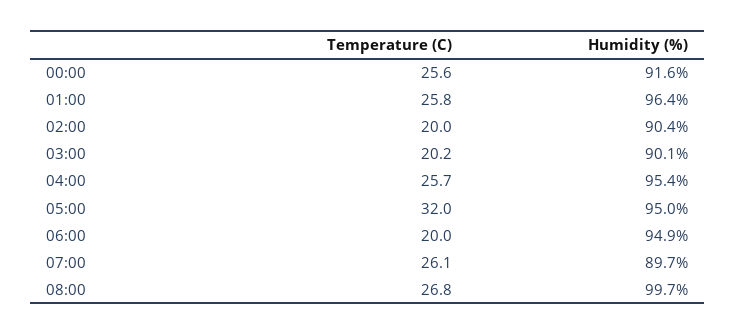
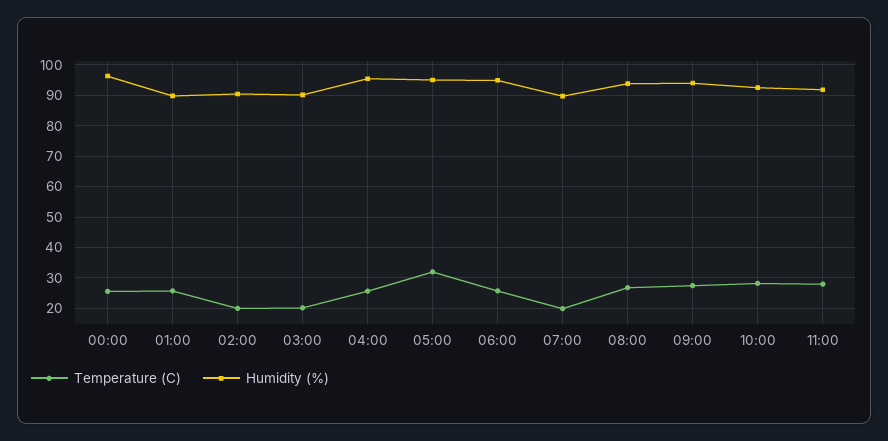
Humidity (%), 00:00: 91.6 -> 96
Humidity (%), 01:00: 96.4 -> 90
Temperature (C), 06:00: 20 -> 26
Temperature (C), 07:00: 26.1 -> 20
Humidity (%), 08:00: 99.7 -> 94
Temperature (C), 09:00: none -> 28
Humidity (%), 09:00: none -> 94
Temperature (C), 10:00: none -> 28
Humidity (%), 10:00: none -> 92
Temperature (C), 11:00: none -> 28
Humidity (%), 11:00: none -> 92

